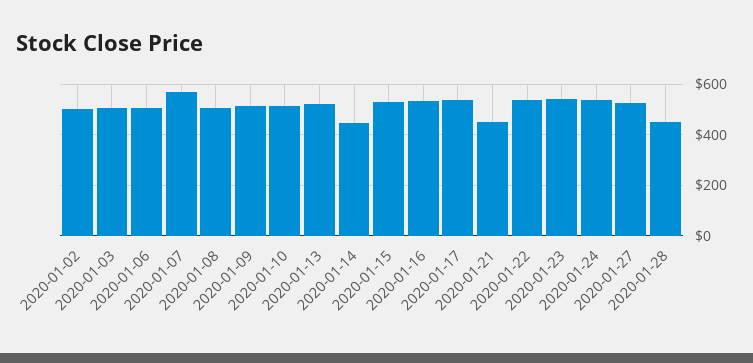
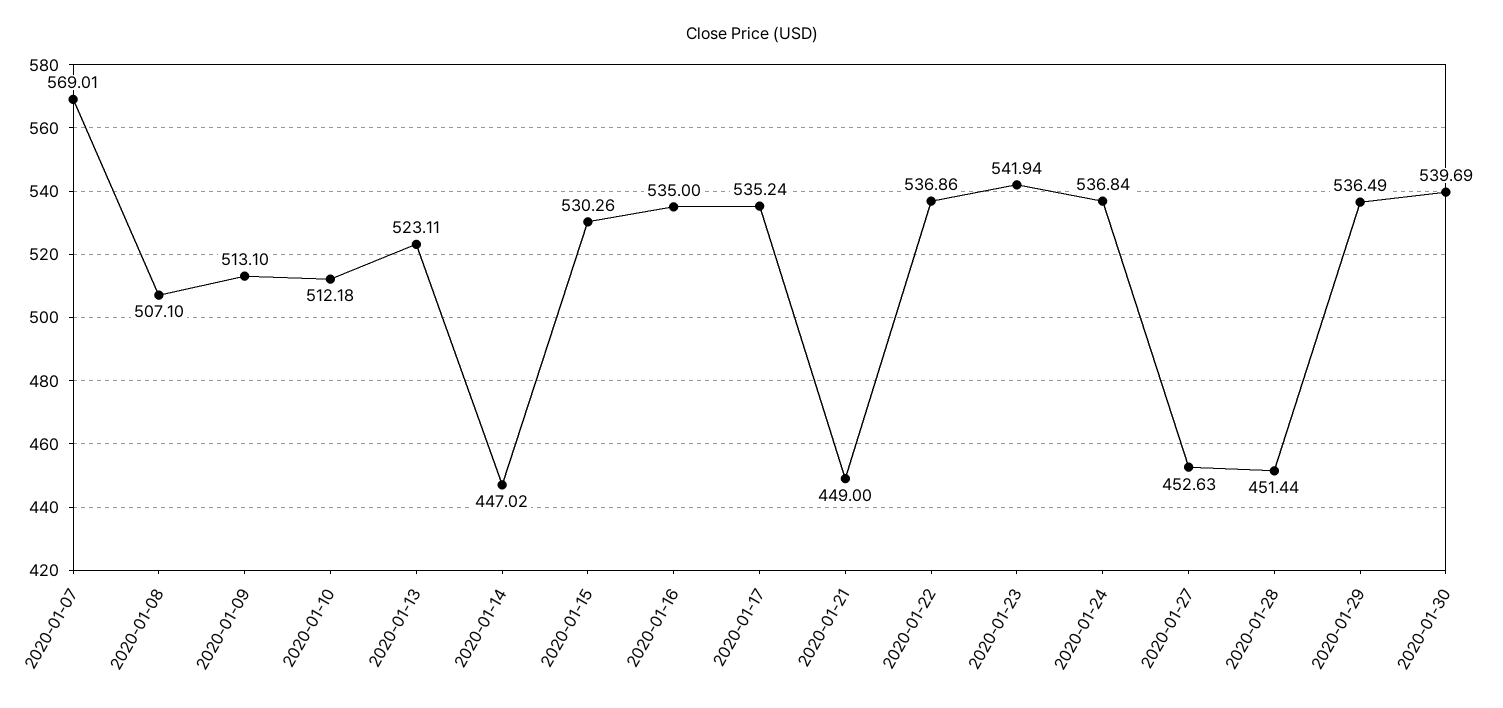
2020-01-02: 500 -> none
2020-01-03: 500 -> none
2020-01-06: 500 -> none
2020-01-27: 525 -> 452.63
2020-01-29: none -> 536.49
2020-01-30: none -> 539.69

